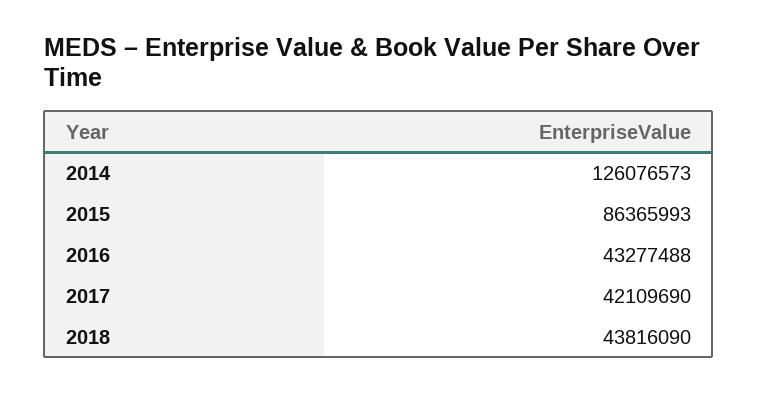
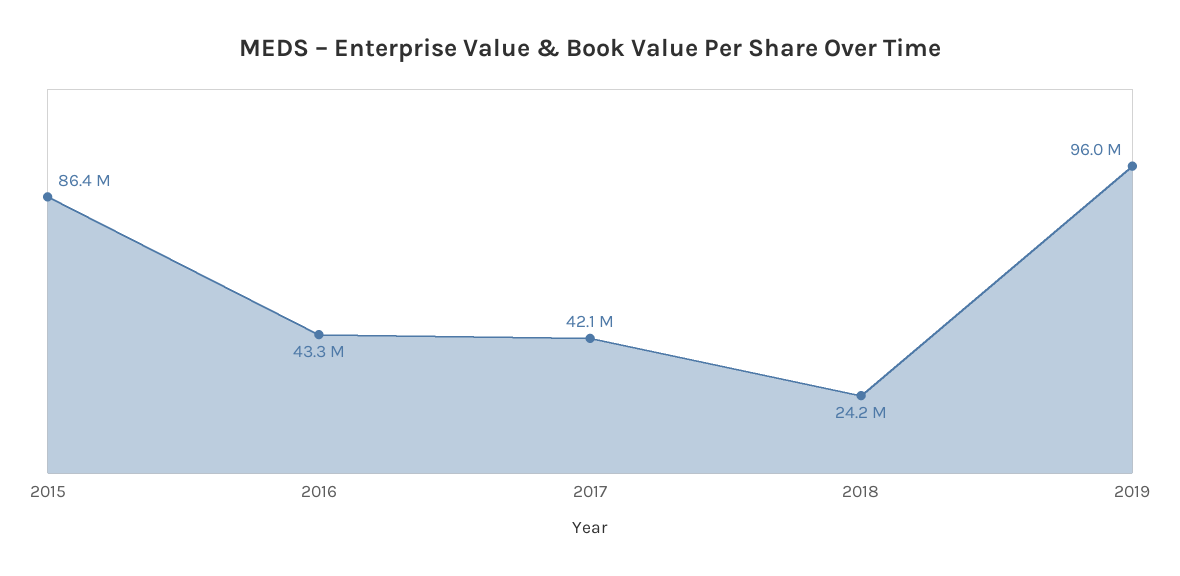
2014: 126076573 -> none
2018: 43816090 -> 24200000
2019: none -> 96000000

